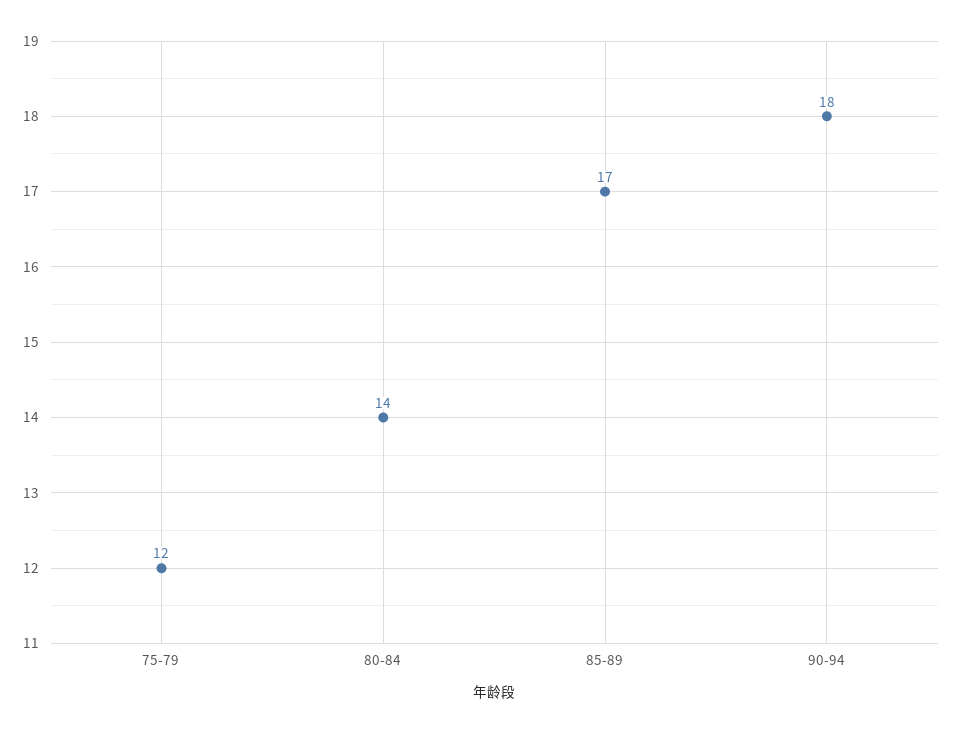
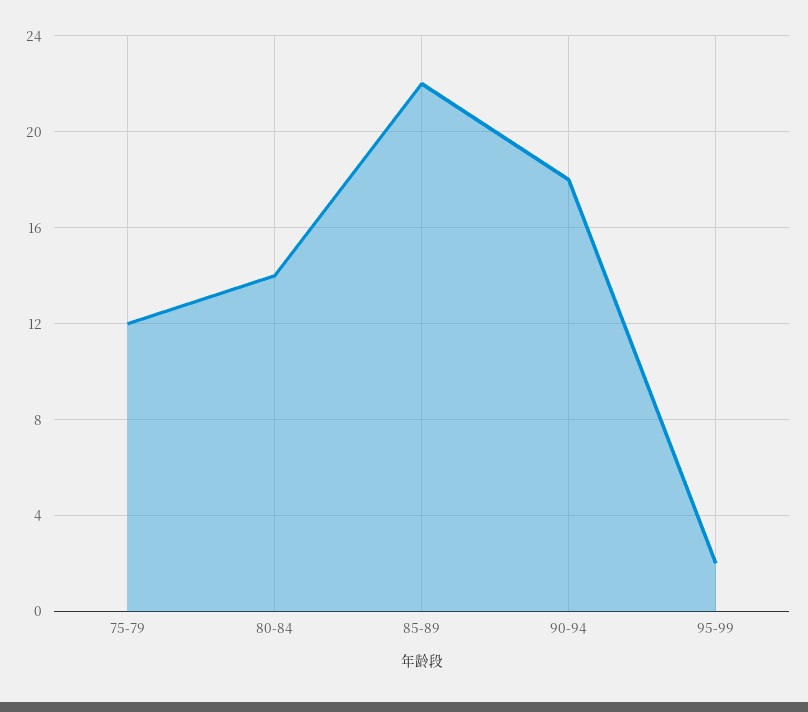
85-89: 17 -> 22
95-99: none -> 2

